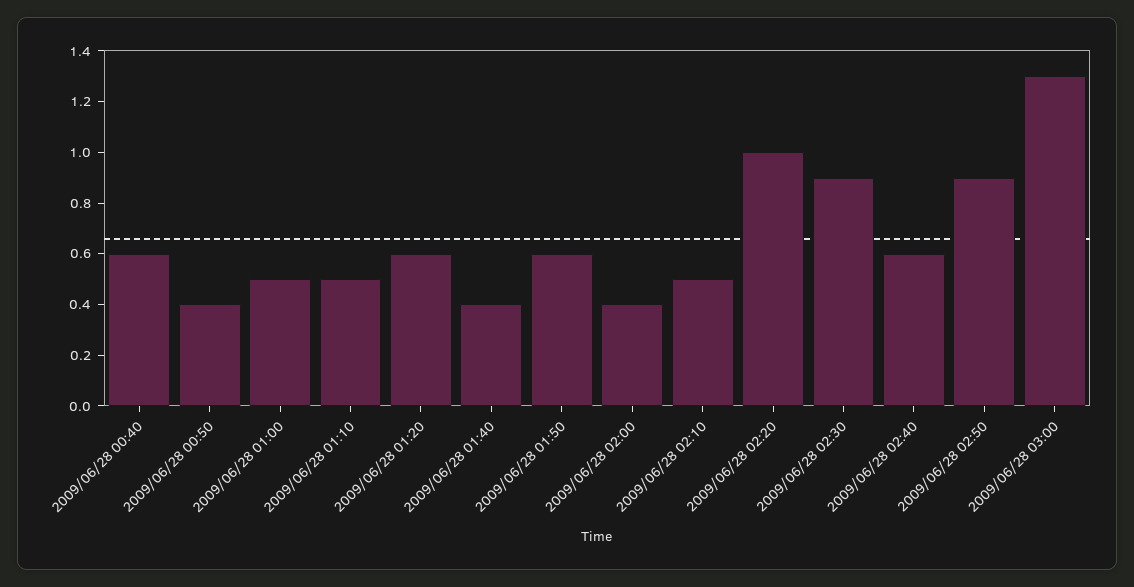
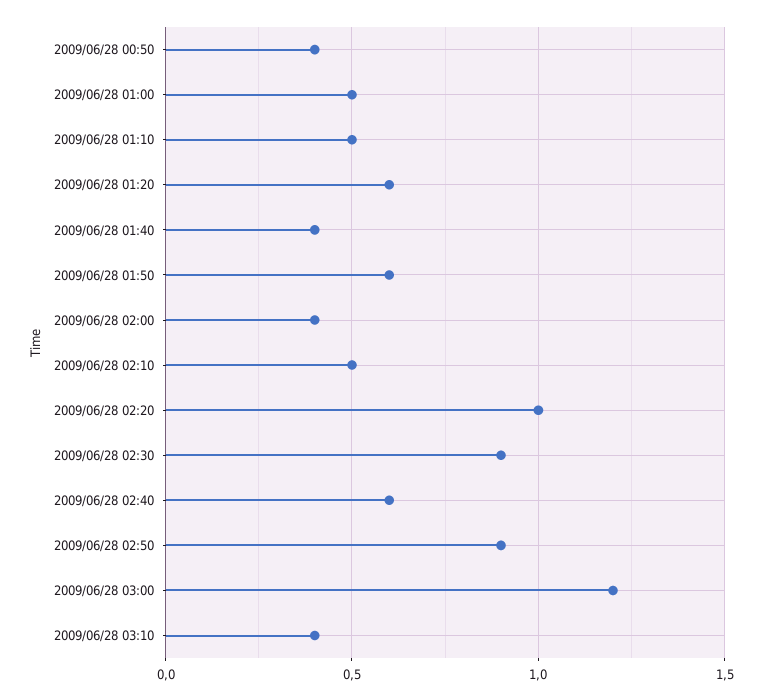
2009/06/28 00:40: 0.6 -> none
2009/06/28 03:00: 1.3 -> 1.2
2009/06/28 03:10: none -> 0.4

